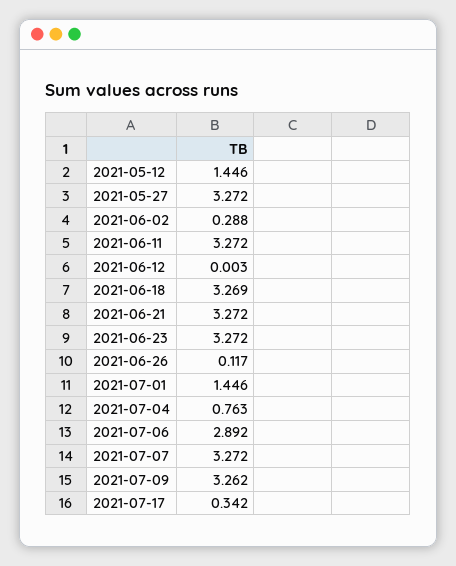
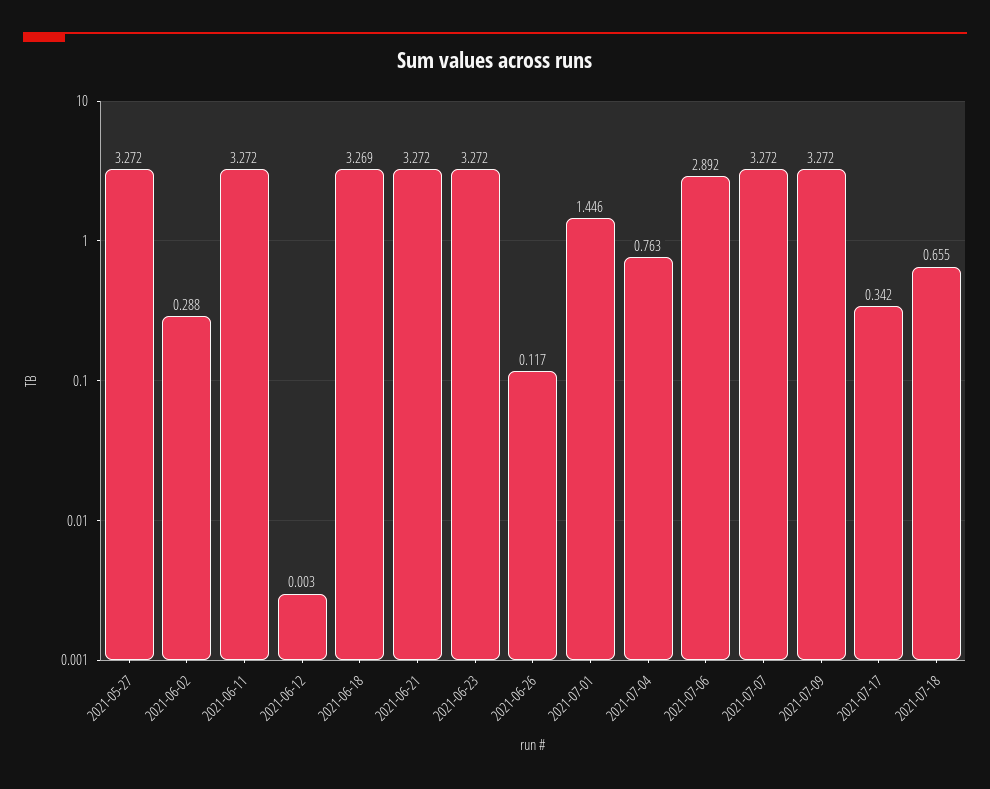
2021-05-12: 1.446 -> none
2021-07-09: 3.262 -> 3.272
2021-07-18: none -> 0.655

